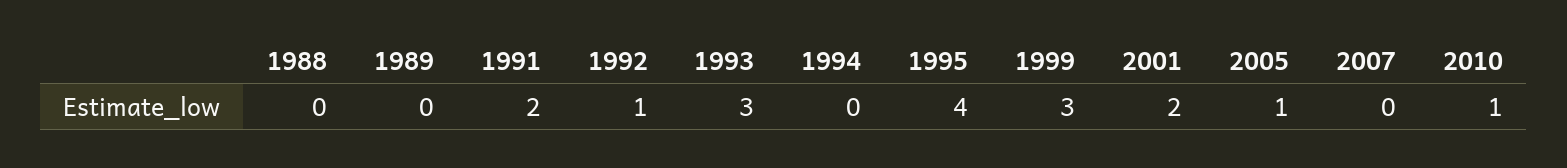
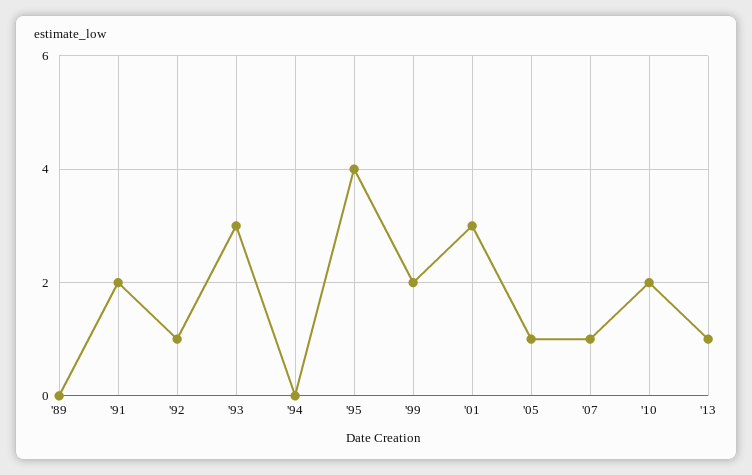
1988: 0 -> none
1999: 3 -> 2
2001: 2 -> 3
2007: 0 -> 1
2010: 1 -> 2
'13: none -> 1

